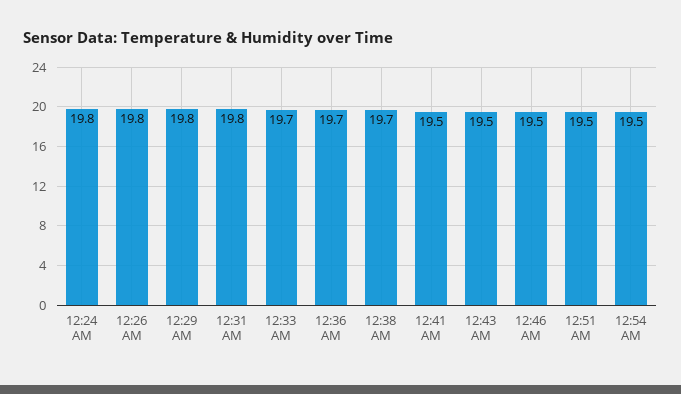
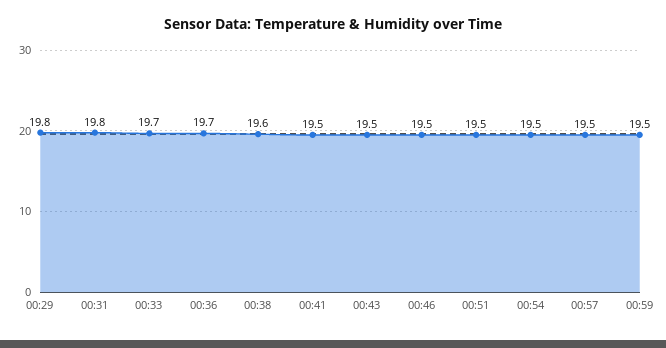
12:24 AM: 19.8 -> none
12:26 AM: 19.8 -> none
12:38 AM: 19.7 -> 19.6
00:57: none -> 19.5
00:59: none -> 19.5

